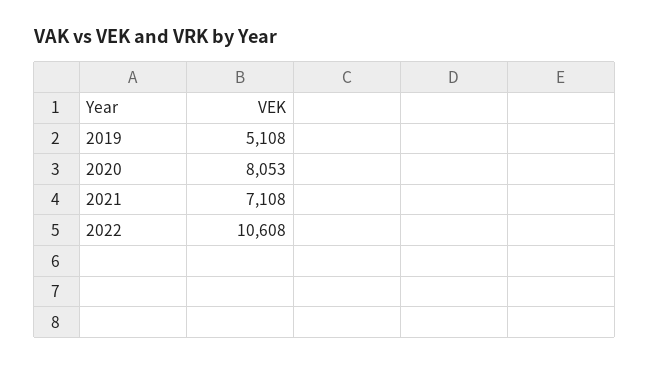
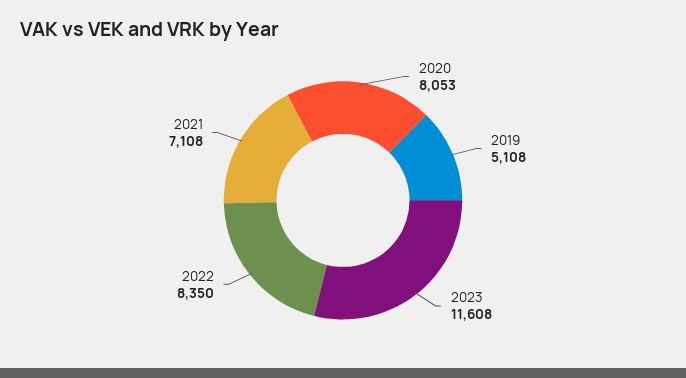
2022: 10608 -> 8350
2023: none -> 11608

